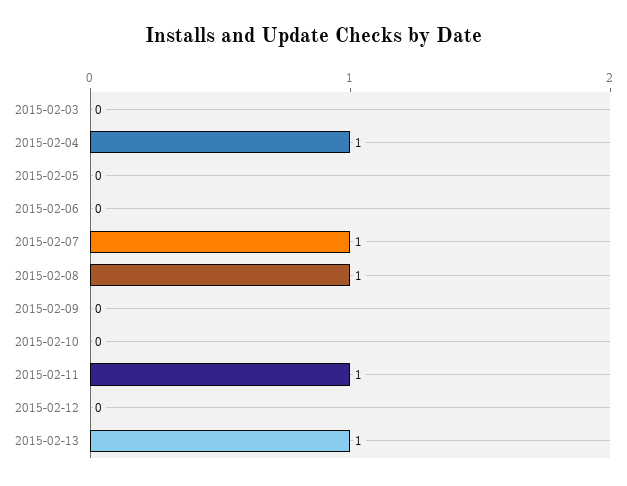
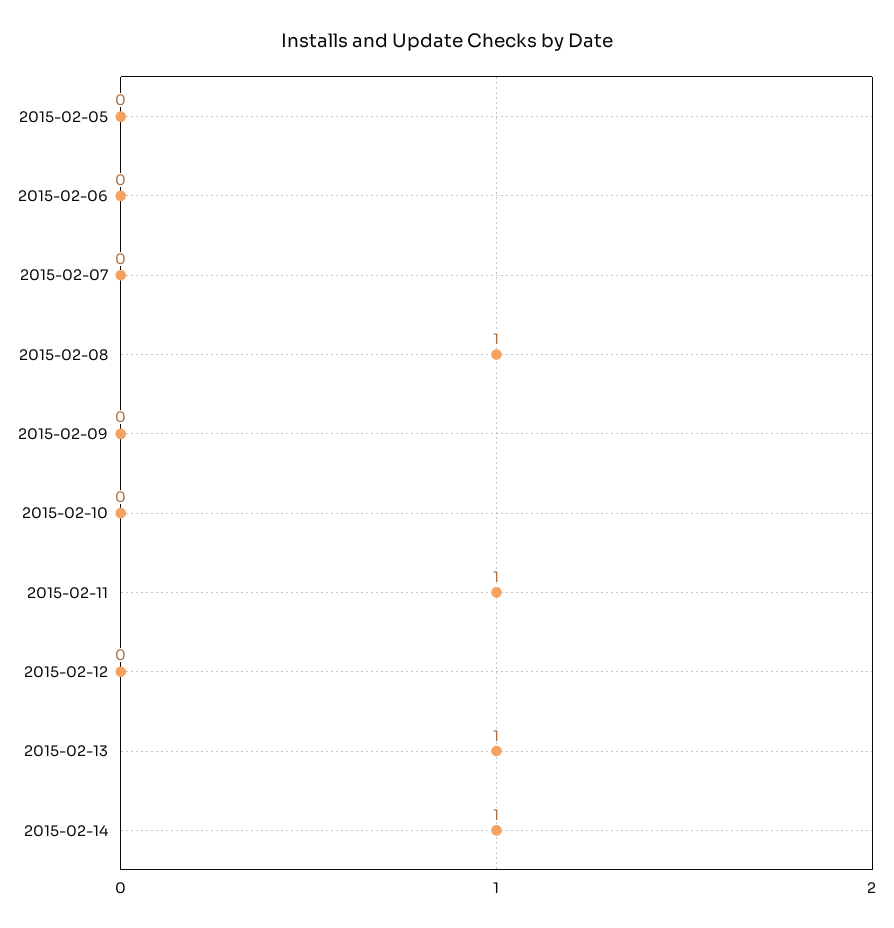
2015-02-03: 0 -> none
2015-02-04: 1 -> none
2015-02-07: 1 -> 0
2015-02-14: none -> 1

